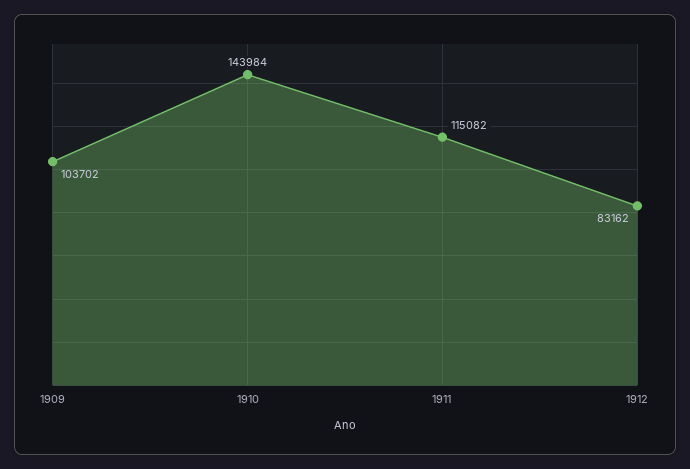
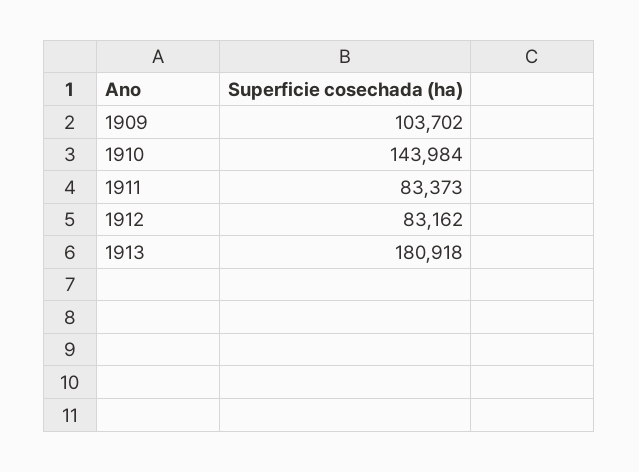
1911: 115082 -> 83373
1913: none -> 180918

